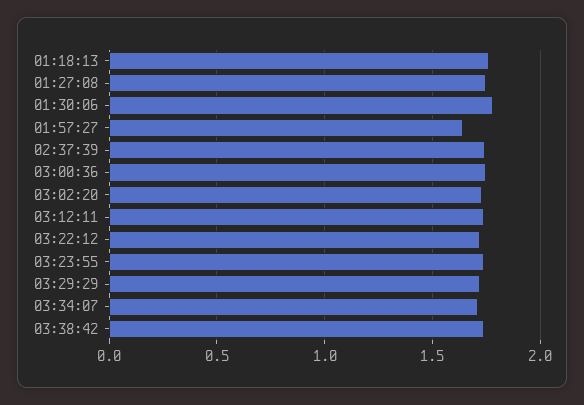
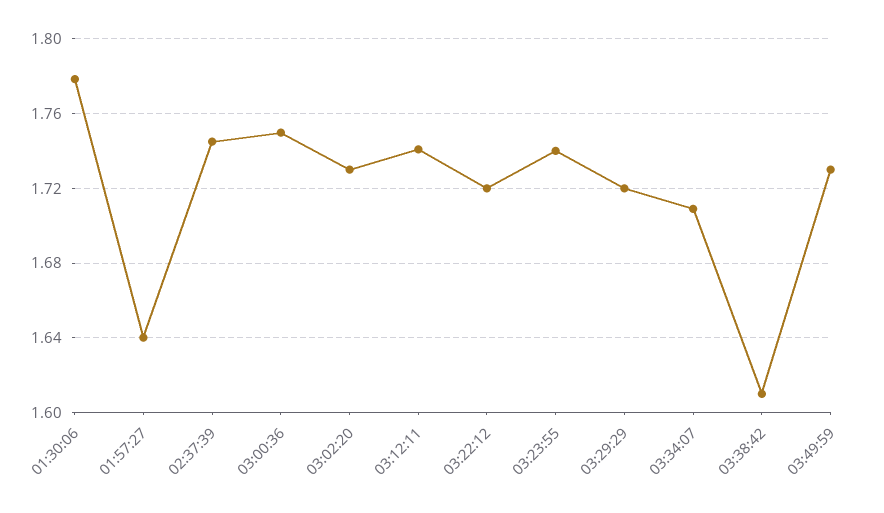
01:18:13: 1.75 -> none
01:27:08: 1.75 -> none
03:38:42: 1.75 -> 1.61
03:49:59: none -> 1.73

